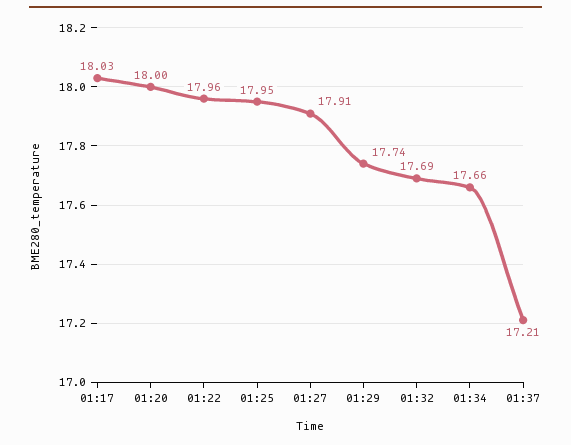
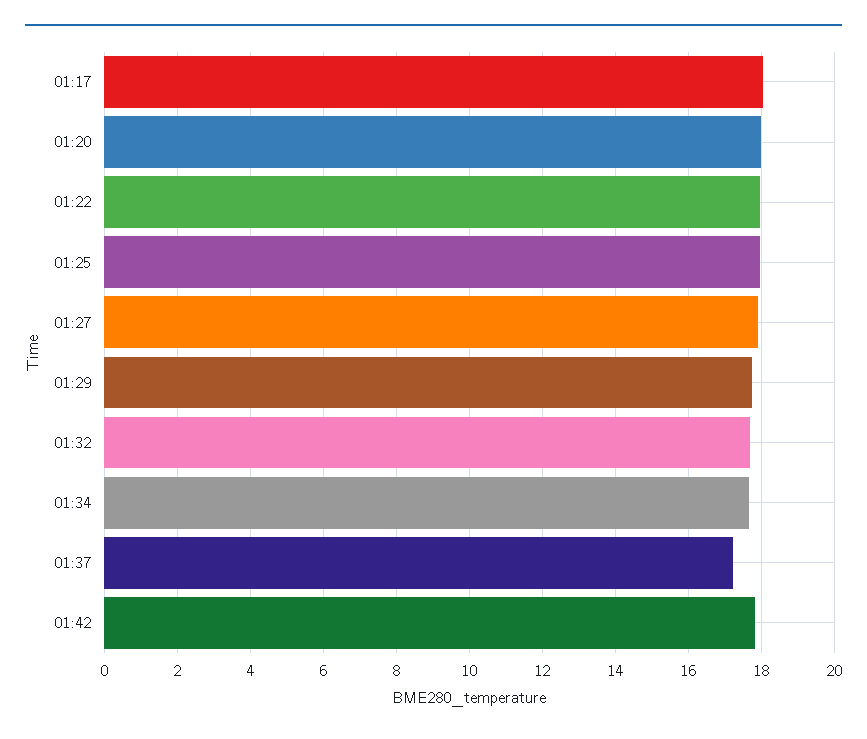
01:42: none -> 17.8

